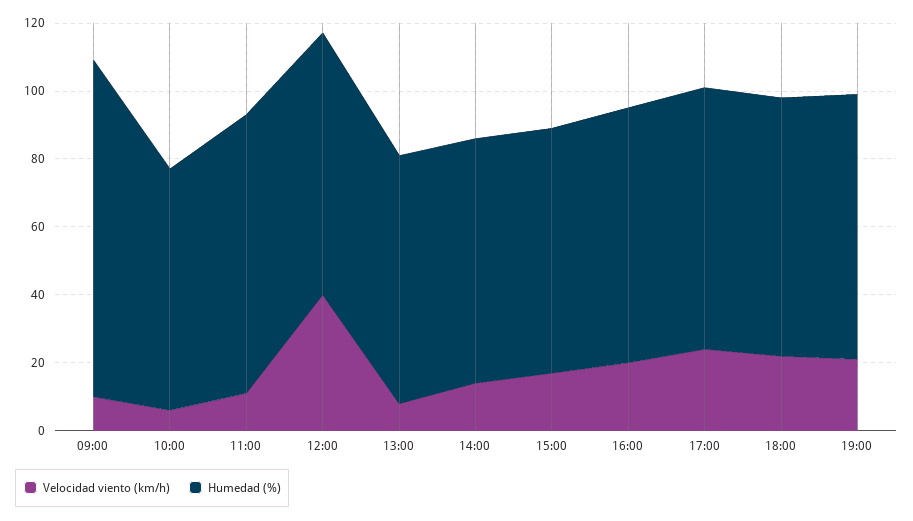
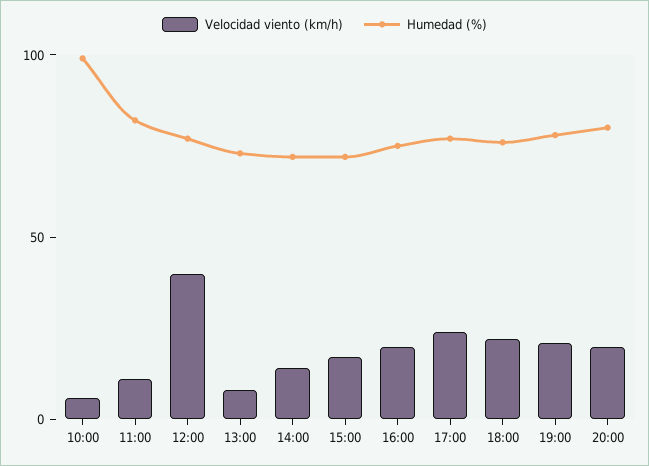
Velocidad viento (km/h), 09:00: 10 -> none
Humedad (%), 09:00: 100 -> none
Humedad (%), 10:00: 70 -> 100
Velocidad viento (km/h), 20:00: none -> 20
Humedad (%), 20:00: none -> 80

